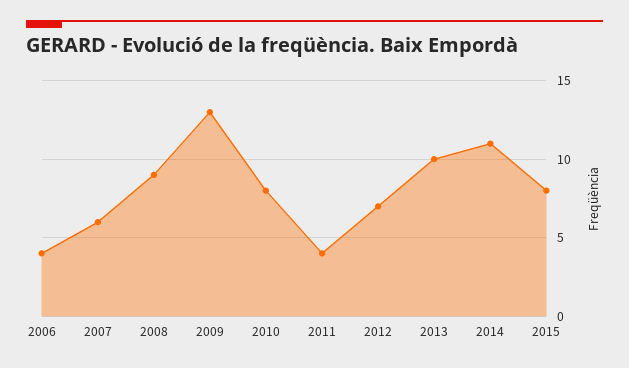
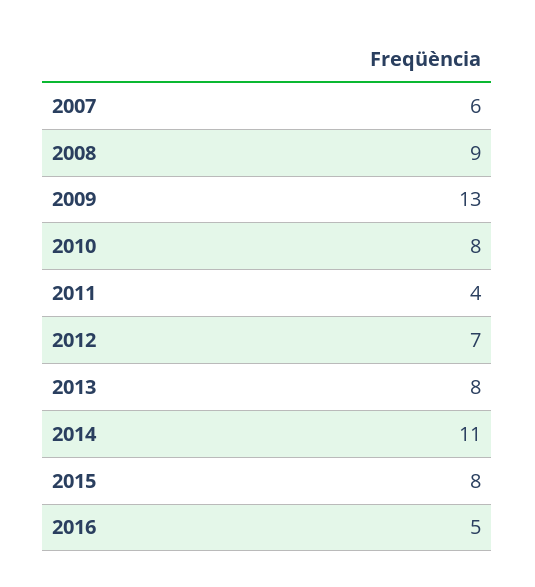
2006: 4 -> none
2013: 10 -> 8
2016: none -> 5

